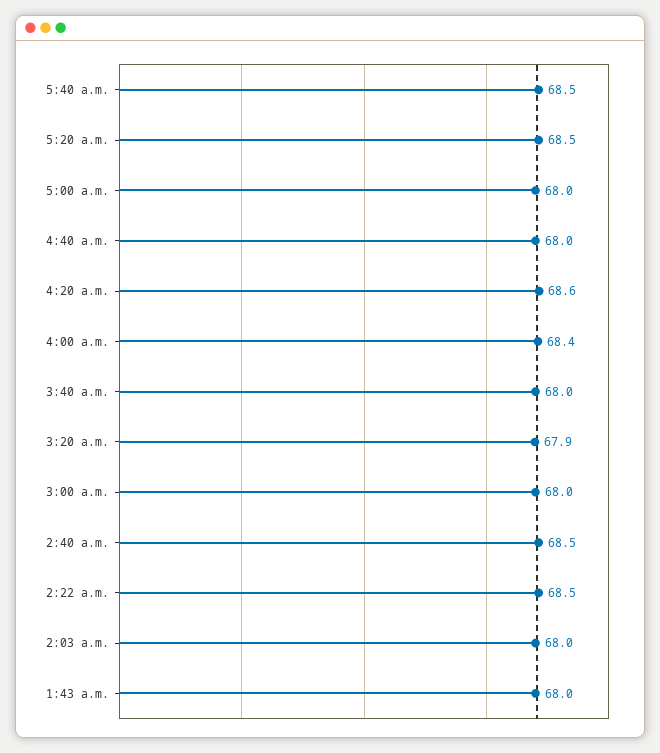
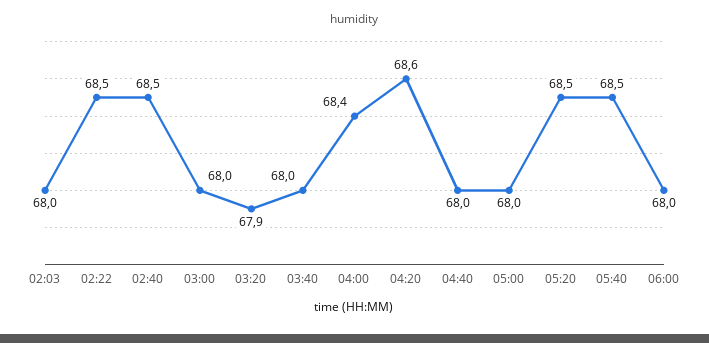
1:43 a.m.: 68 -> none
06:00: none -> 68

